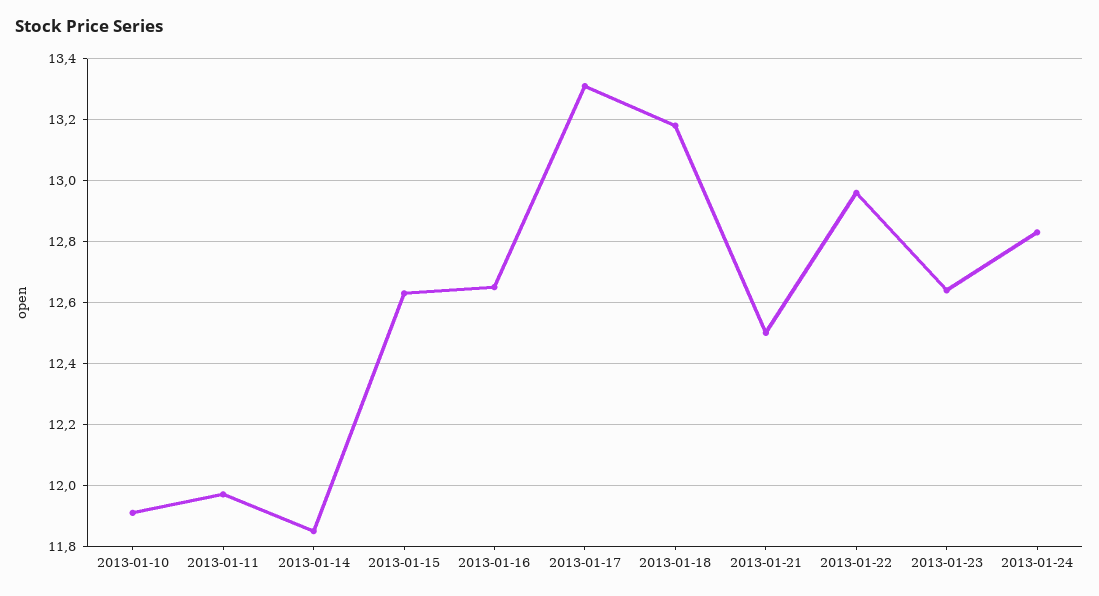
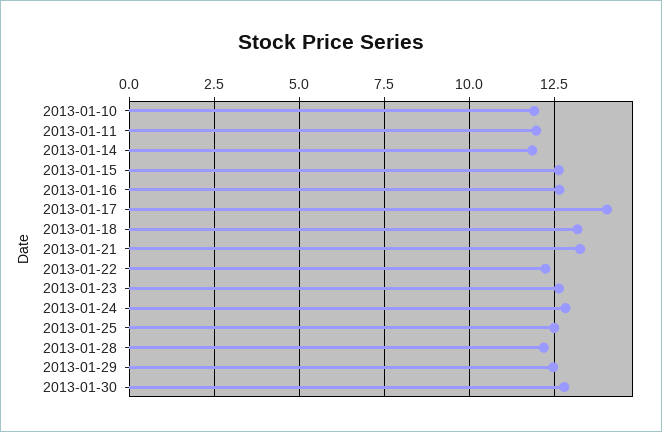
2013-01-17: 13.3 -> 14
2013-01-21: 12.5 -> 13.25
2013-01-22: 12.95 -> 12.25
2013-01-25: none -> 12.5
2013-01-28: none -> 12.25
2013-01-29: none -> 12.5
2013-01-30: none -> 12.75

